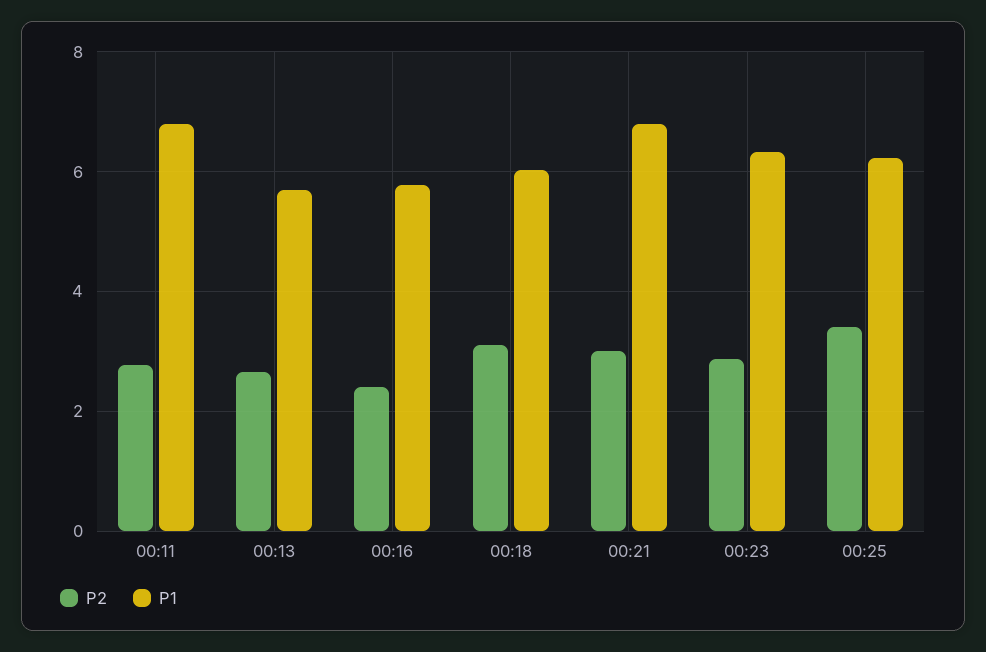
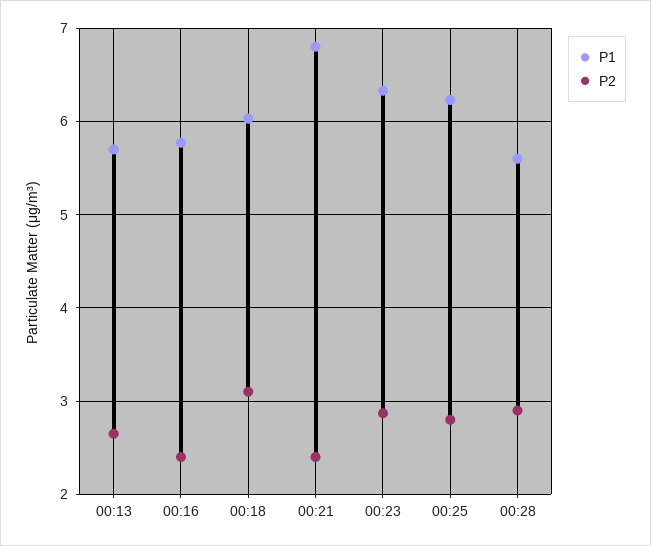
P2, 00:11: 2.8 -> none
P1, 00:11: 6.8 -> none
P2, 00:21: 3 -> 2.4
P2, 00:25: 3.4 -> 2.8
P1, 00:28: none -> 5.6
P2, 00:28: none -> 2.9

